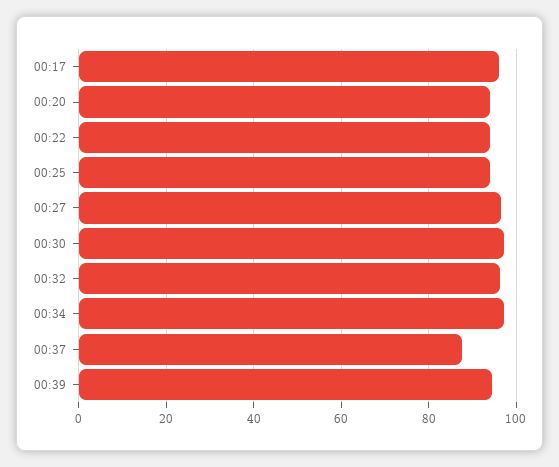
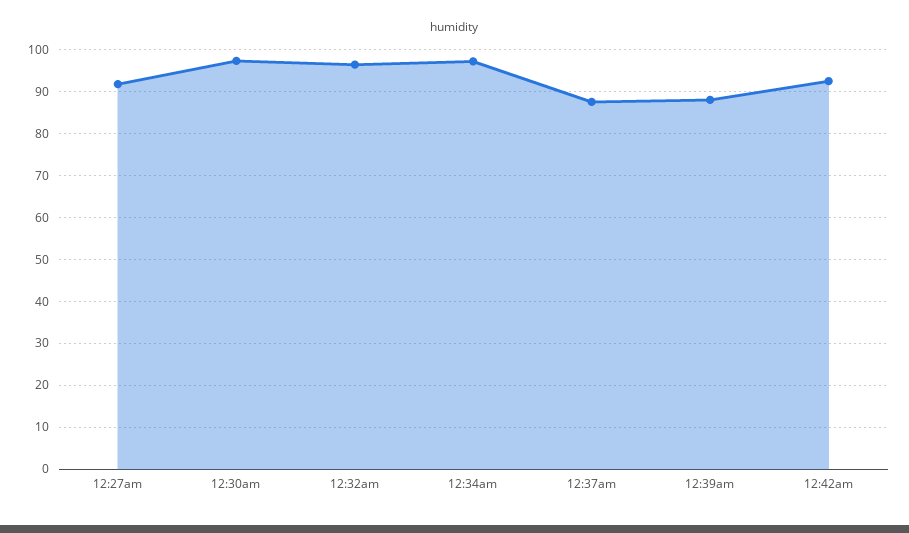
00:17: 96 -> none
00:20: 94 -> none
00:22: 94 -> none
00:25: 94 -> none
00:27: 96 -> 92
00:39: 94 -> 88
12:42am: none -> 92

